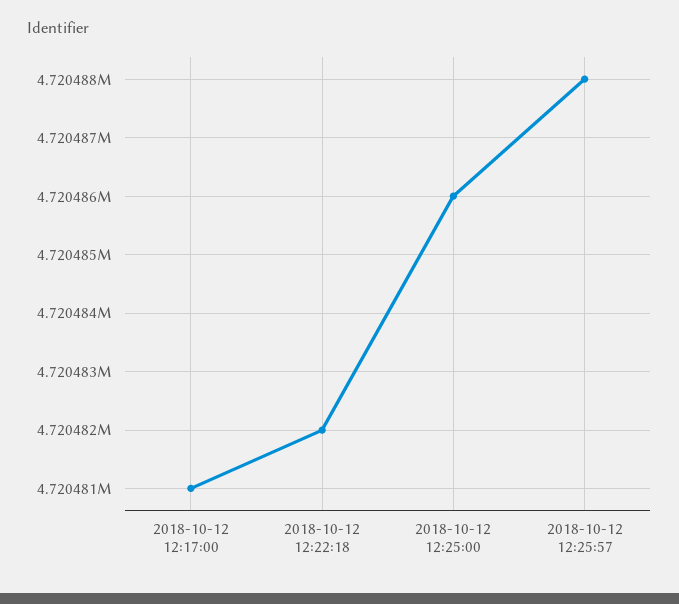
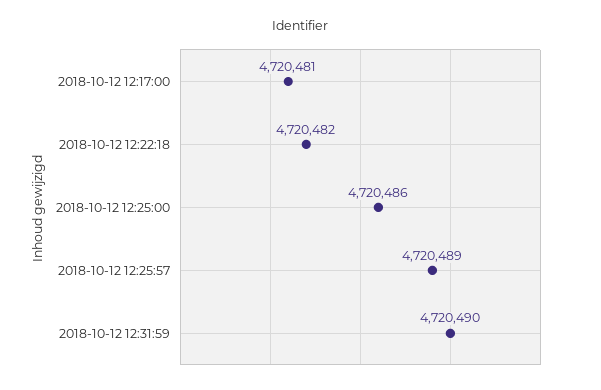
2018-10-12 12:25:57: 4720488 -> 4720489
2018-10-12 12:31:59: none -> 4720490

